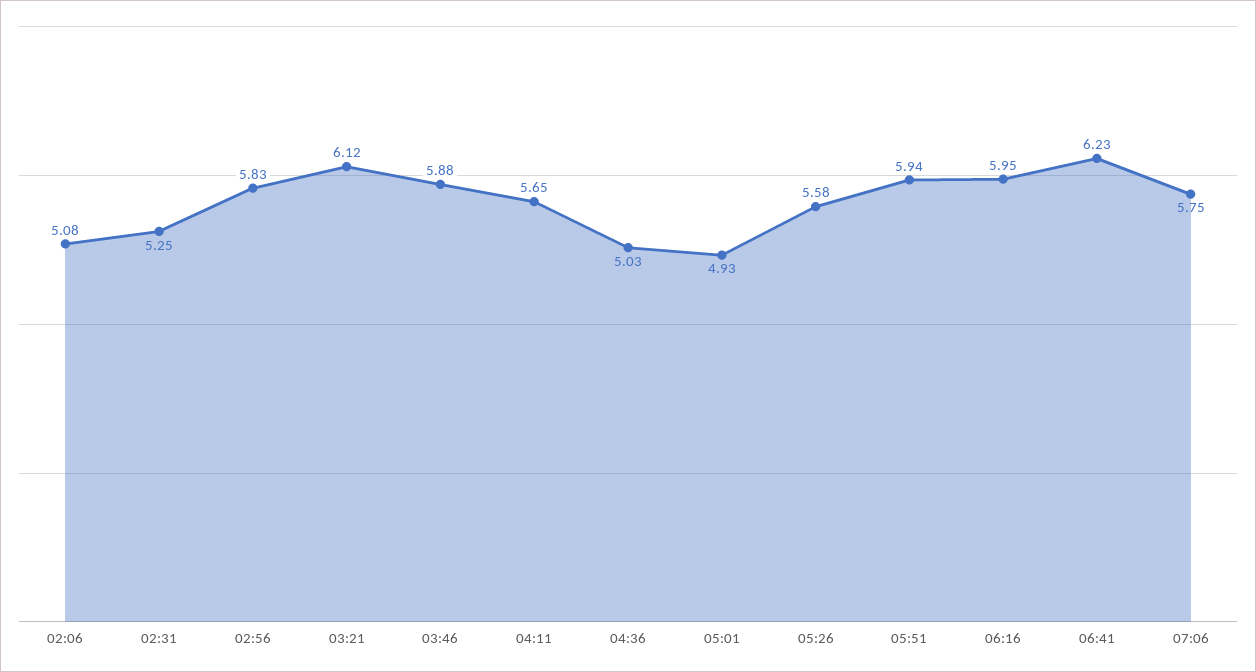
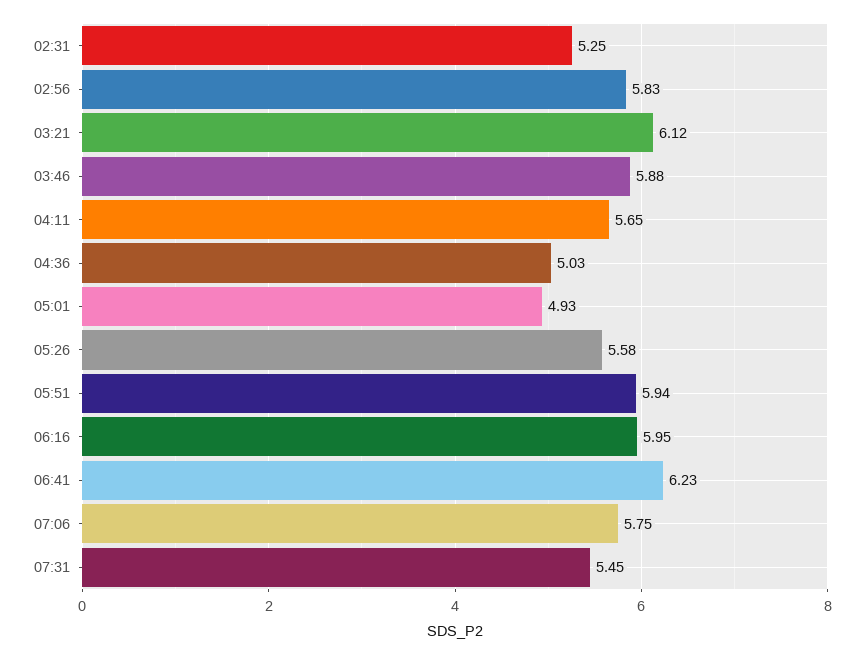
02:06: 5.08 -> none
07:31: none -> 5.45

